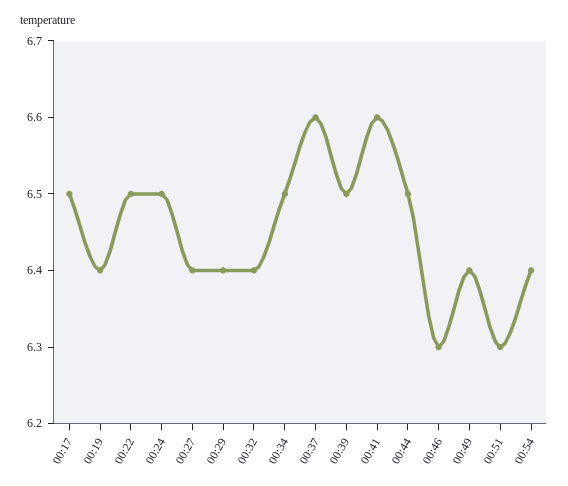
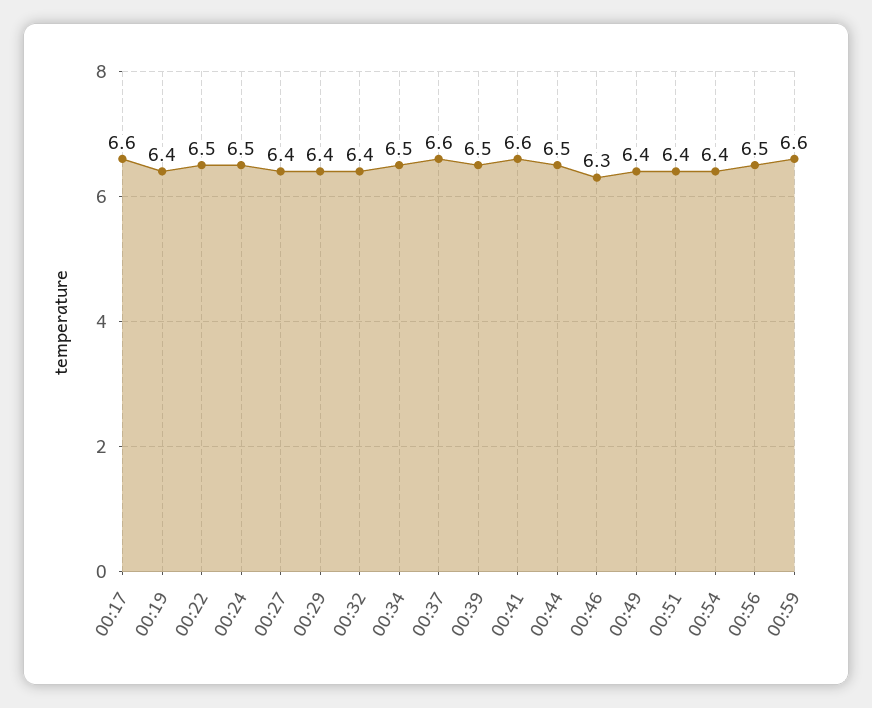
00:17: 6.5 -> 6.6
00:51: 6.3 -> 6.4
00:56: none -> 6.5
00:59: none -> 6.6

